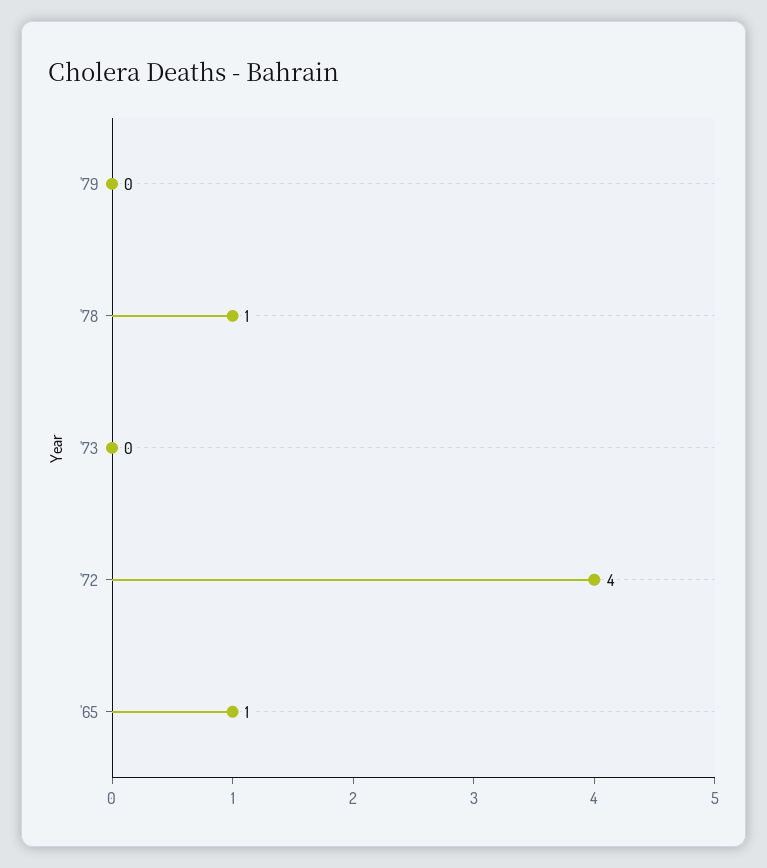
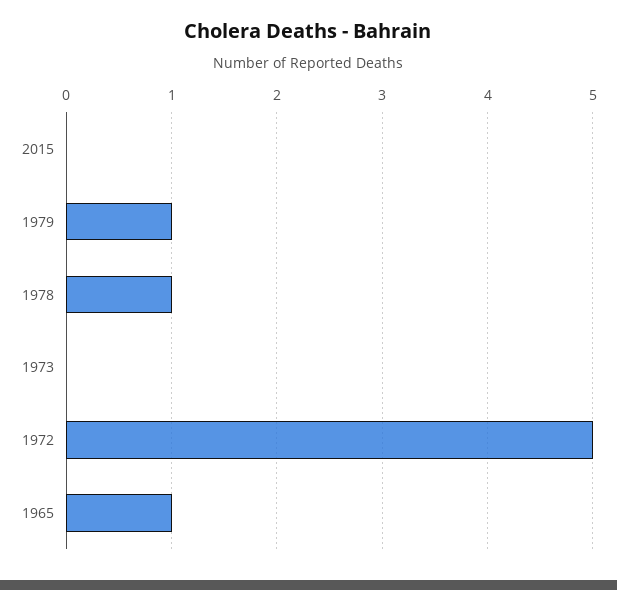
'79: 0 -> 1
'72: 4 -> 5
2015: none -> 0

